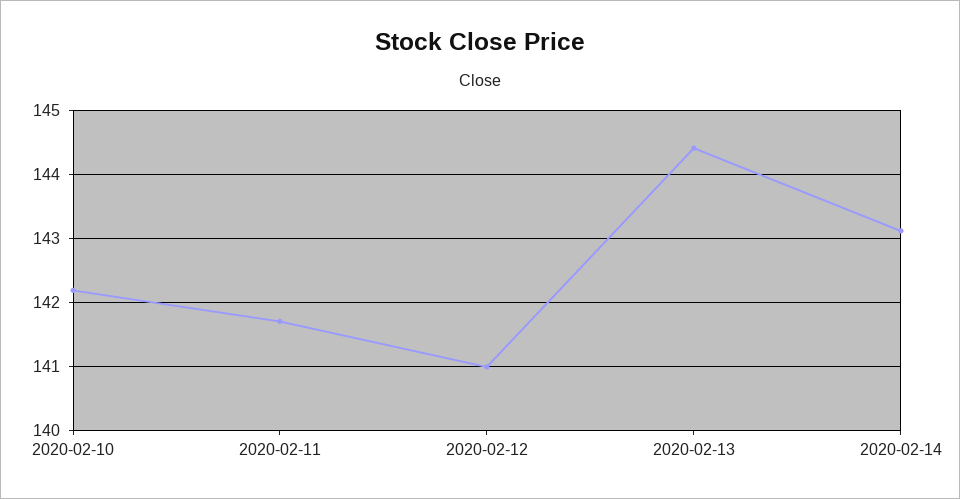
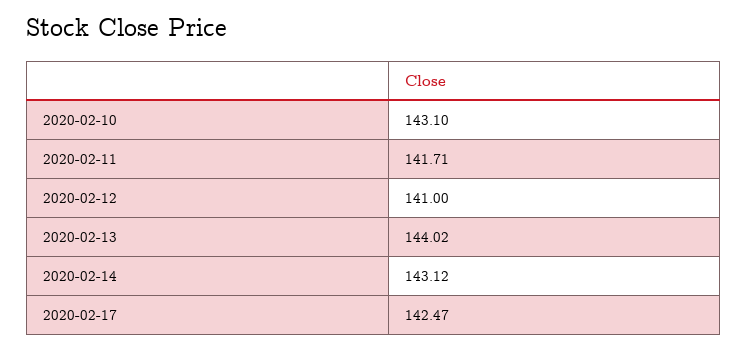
2020-02-10: 142.2 -> 143.1
2020-02-13: 144.4 -> 144.02
2020-02-17: none -> 142.47

